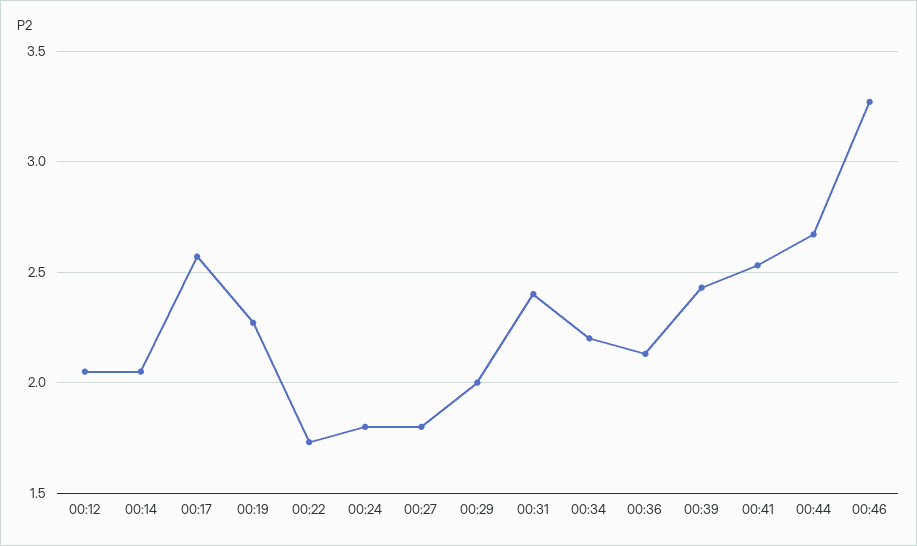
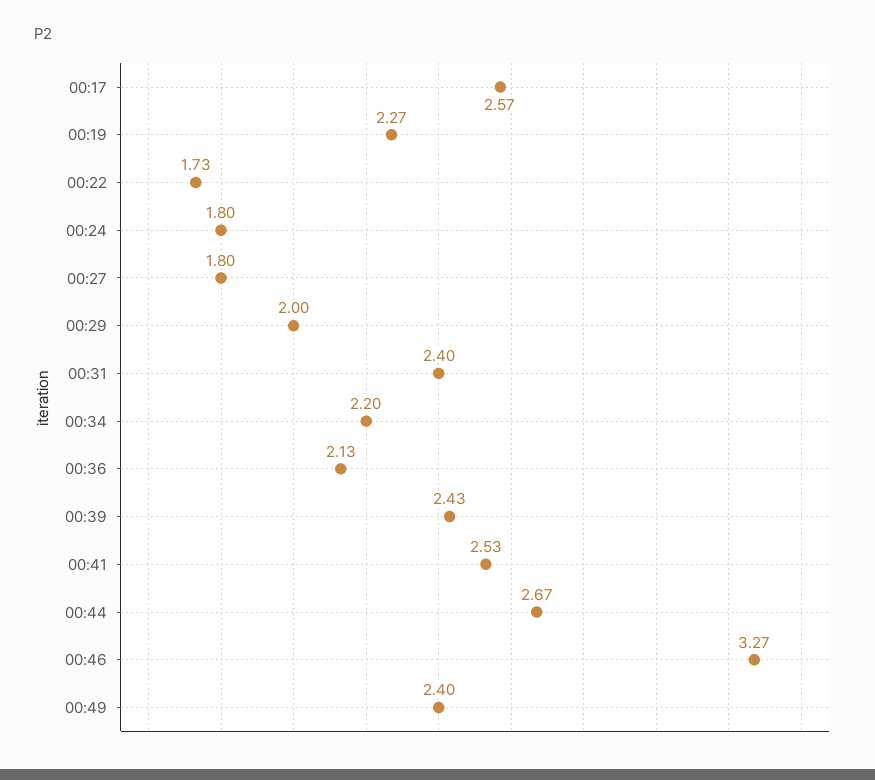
00:12: 2.05 -> none
00:14: 2.05 -> none
00:49: none -> 2.4

